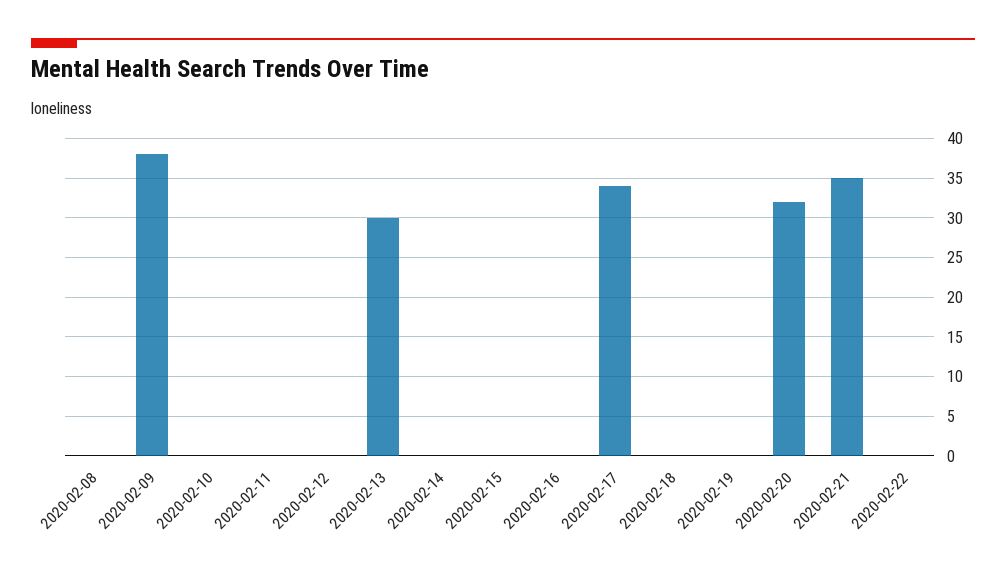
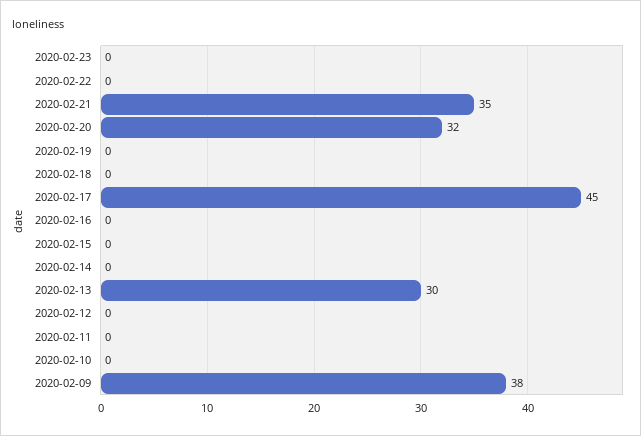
2020-02-08: 0 -> none
2020-02-17: 34 -> 45
2020-02-23: none -> 0

